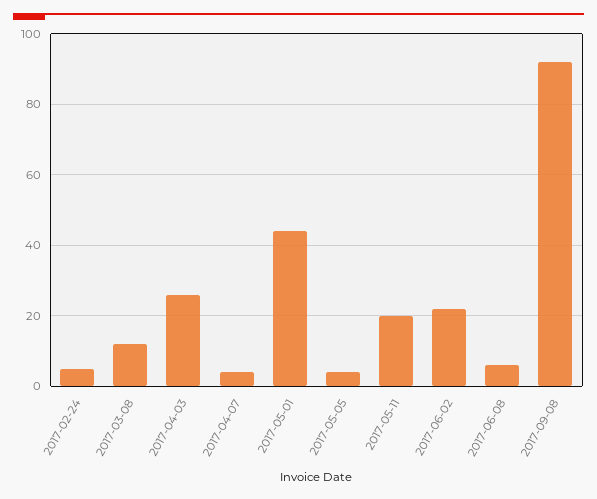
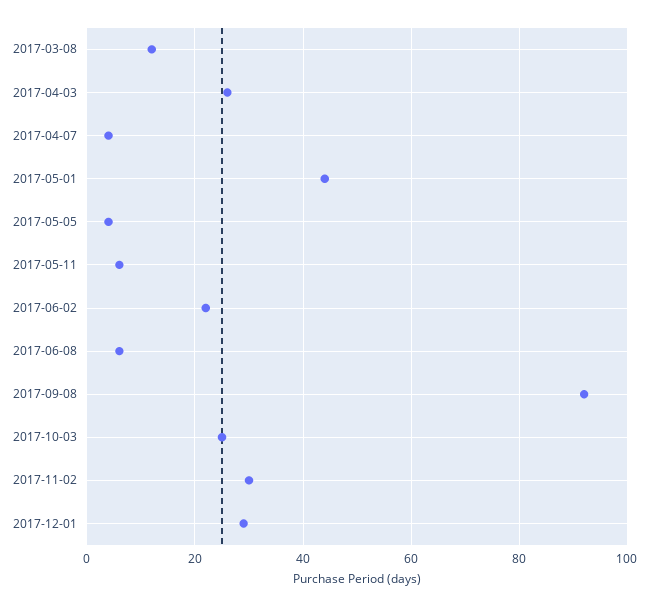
2017-02-24: 5 -> none
2017-05-11: 20 -> 5
2017-10-03: none -> 25
2017-11-02: none -> 30
2017-12-01: none -> 30

